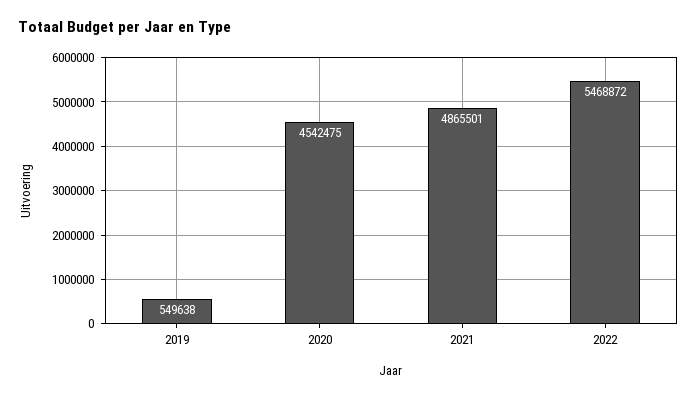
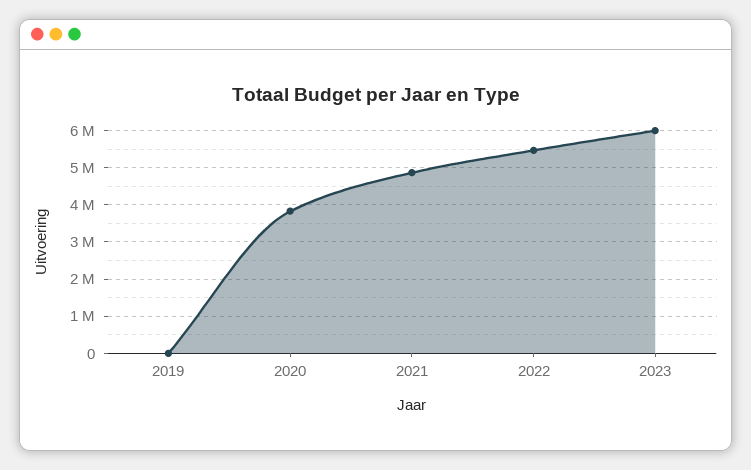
2019: 549638 -> 0
2020: 4542475 -> 3800000
2023: none -> 6000000

